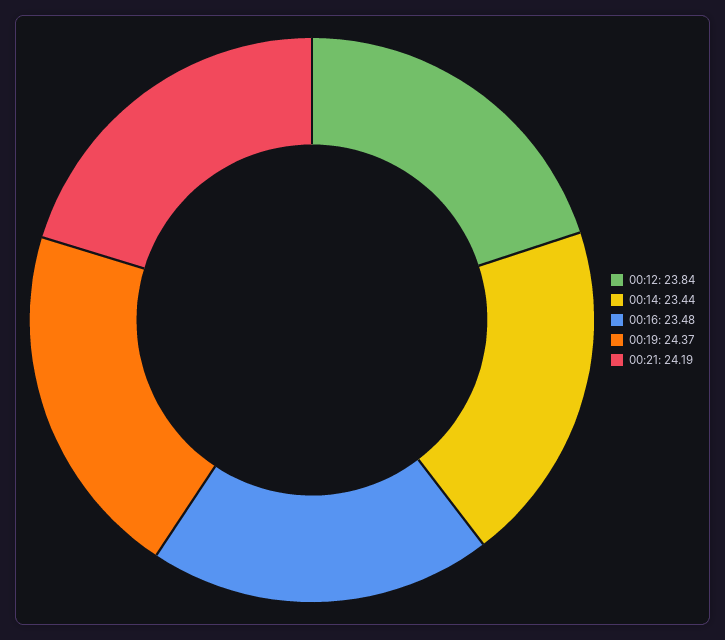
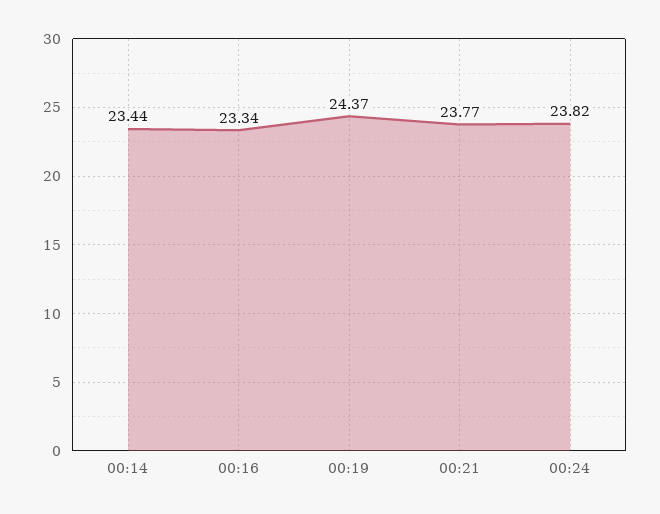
00:12: 23.84 -> none
00:16: 23.48 -> 23.34
00:21: 24.19 -> 23.77
00:24: none -> 23.82

